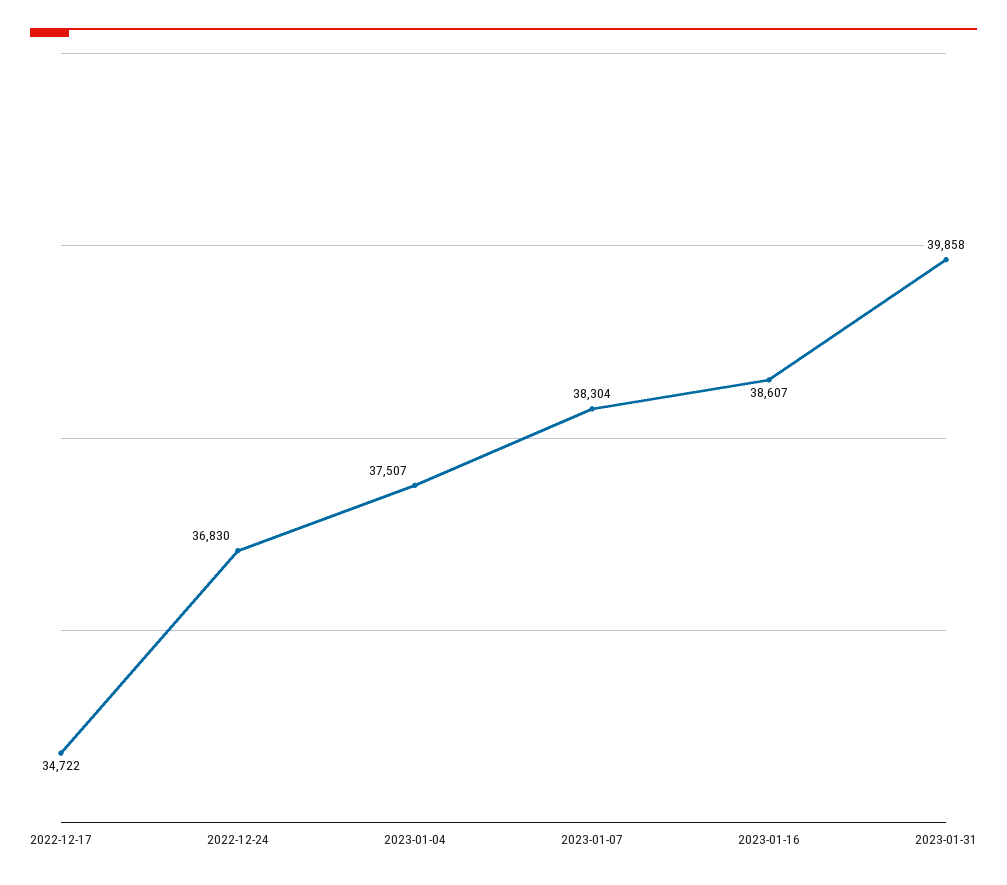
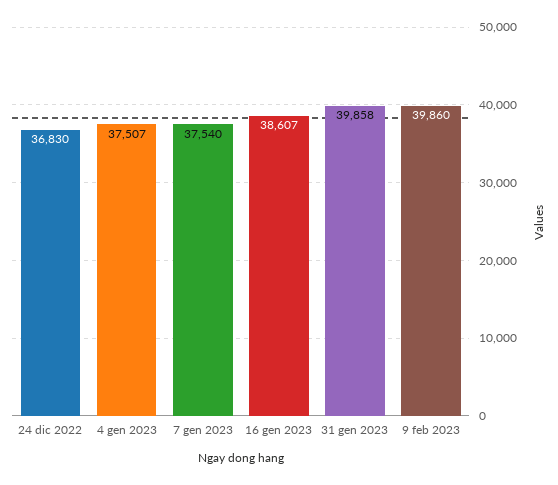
2022-12-17: 34722 -> none
2023-01-07: 38304 -> 37540
9 feb 2023: none -> 39860

